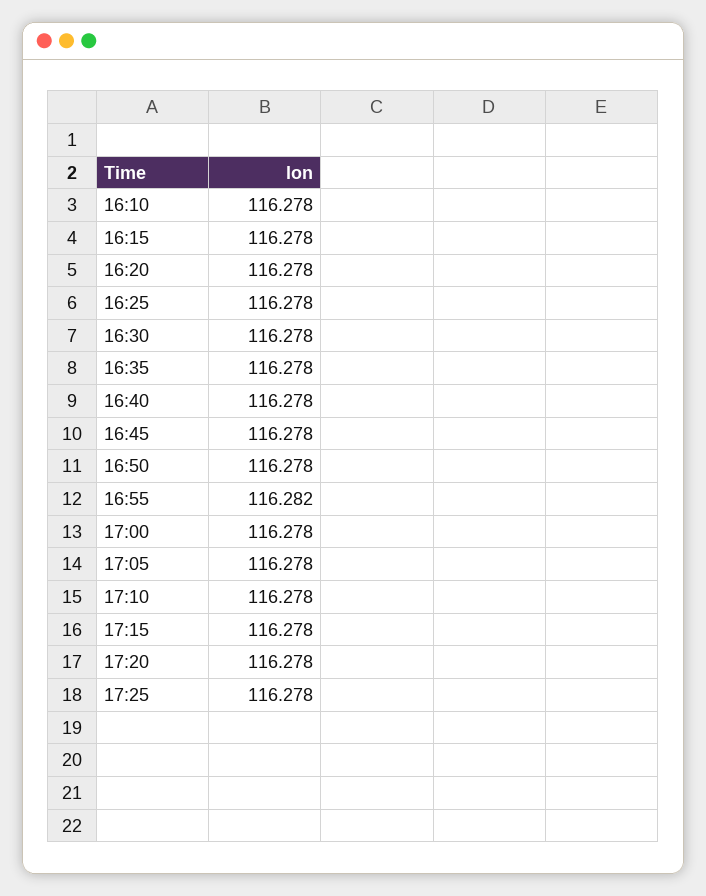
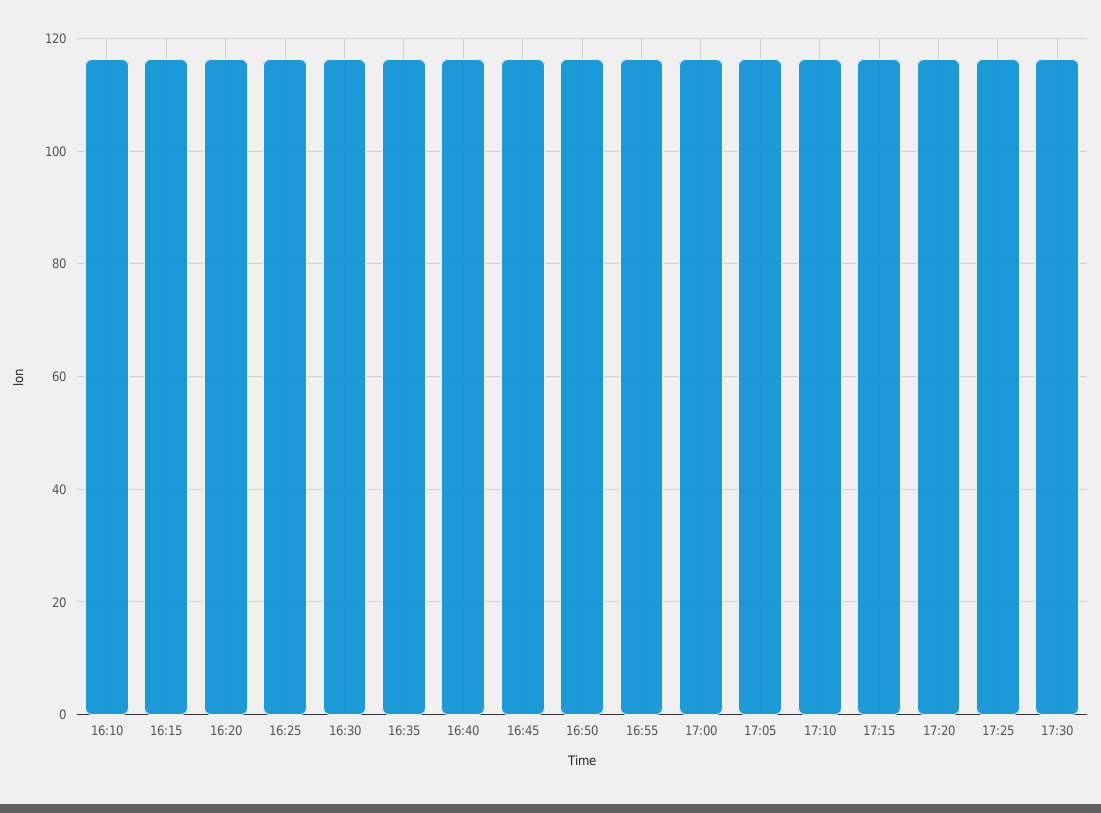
17:30: none -> 116

